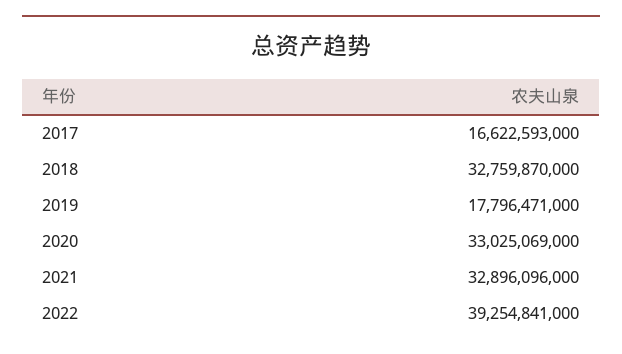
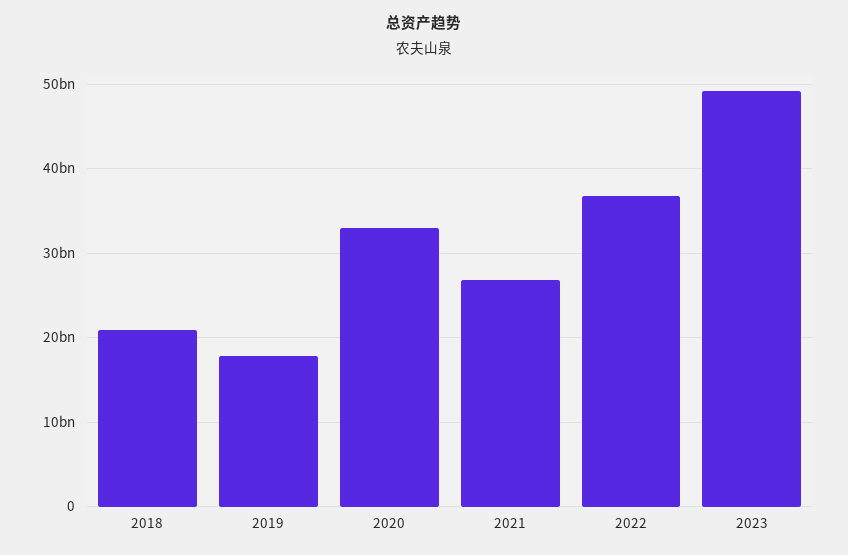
2017: 16622593000 -> none
2018: 32759870000 -> 21000000000
2021: 32896096000 -> 27000000000
2022: 39254841000 -> 37000000000
2023: none -> 49000000000

